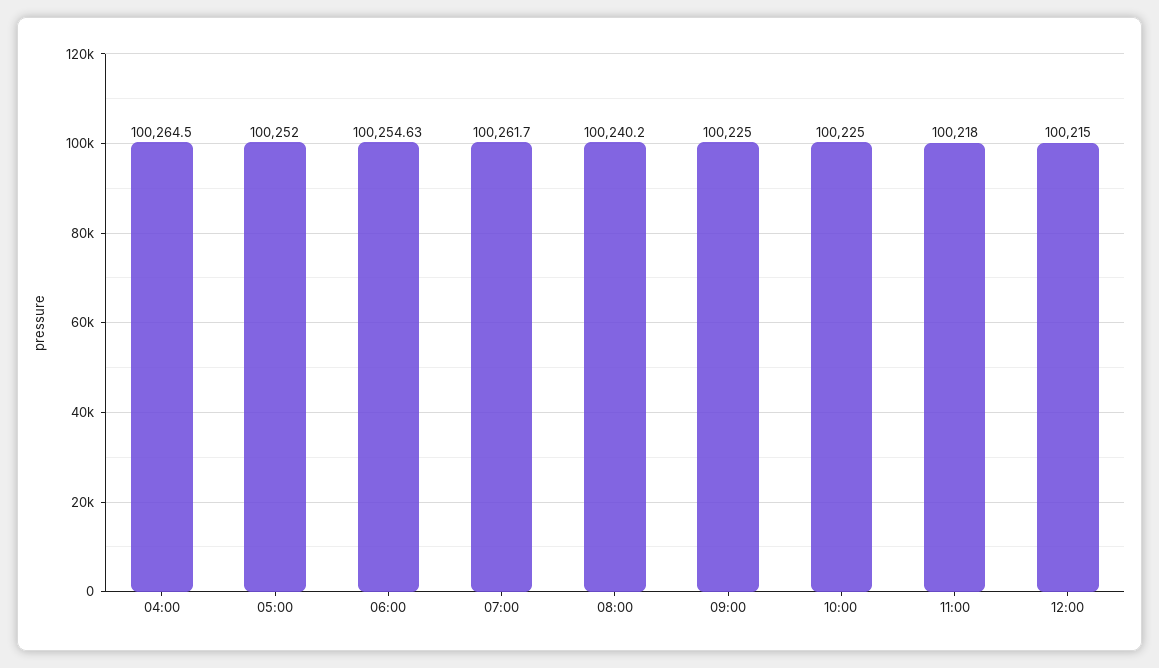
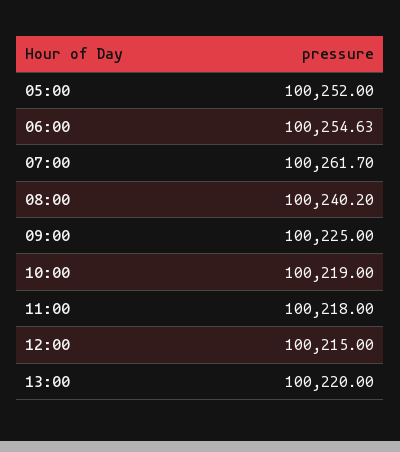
04:00: 100264.5 -> none
10:00: 100225 -> 100219
13:00: none -> 100220

